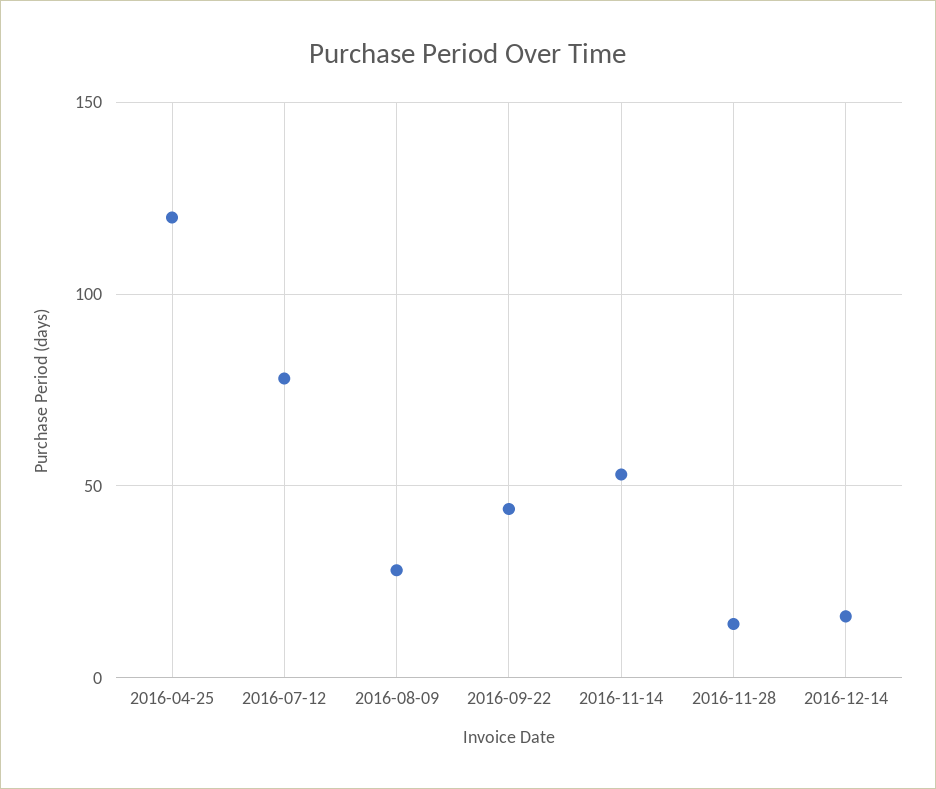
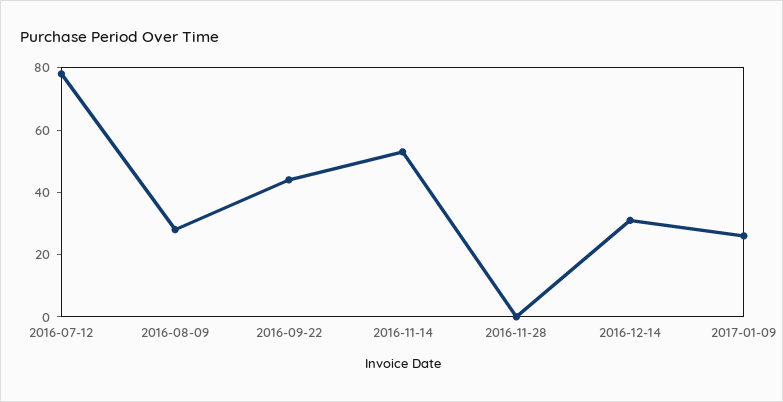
2016-04-25: 120 -> none
2016-11-28: 15 -> 0
2016-12-14: 15 -> 30
2017-01-09: none -> 25

